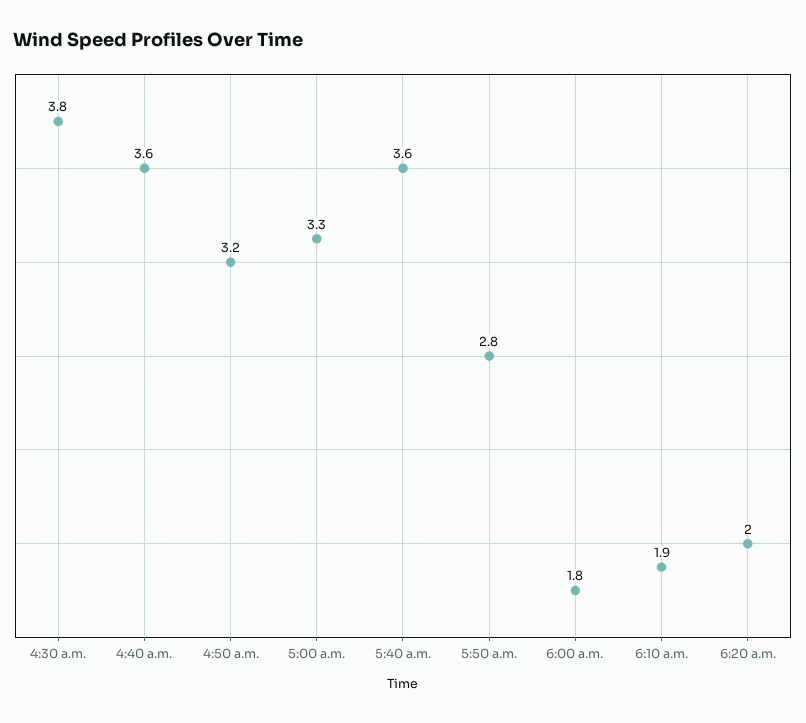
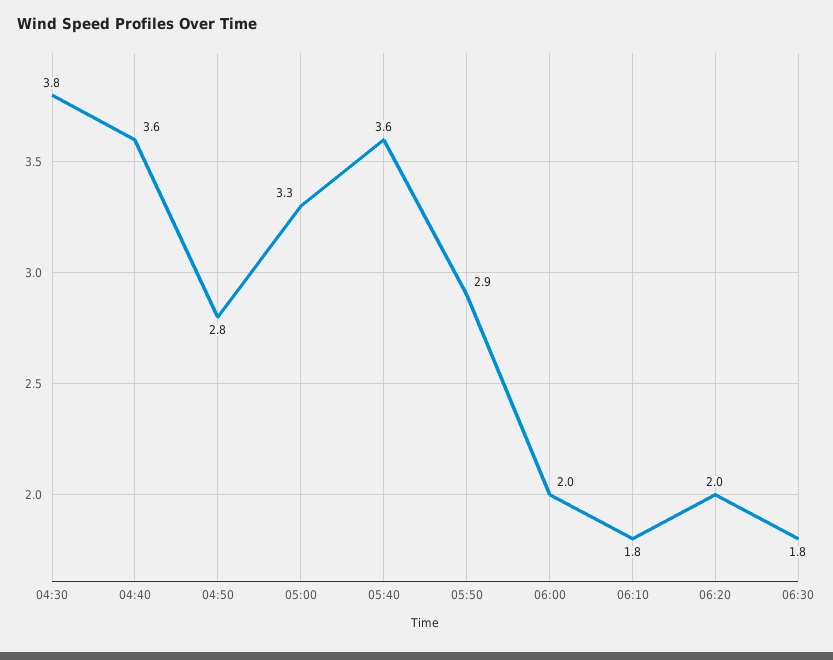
4:50 a.m.: 3.2 -> 2.8
5:50 a.m.: 2.8 -> 2.9
6:00 a.m.: 1.8 -> 2
6:10 a.m.: 1.9 -> 1.8
06:30: none -> 1.8

